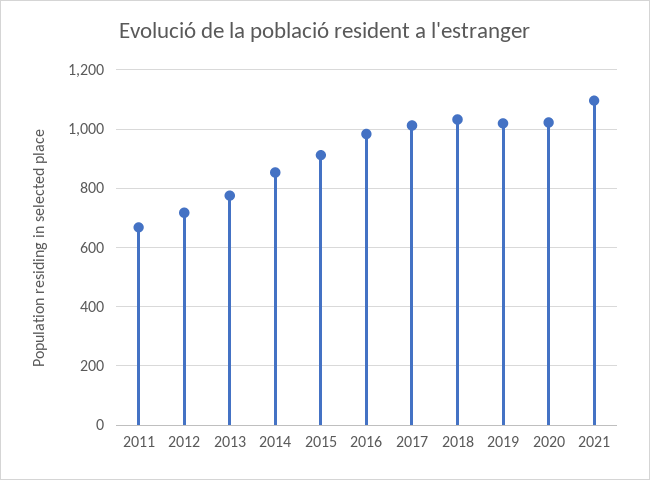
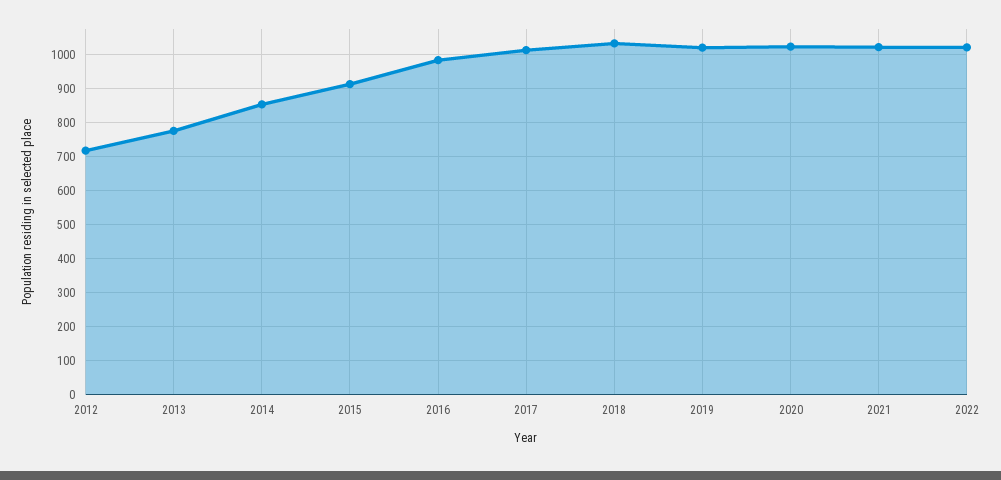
2011: 675 -> none
2021: 1100 -> 1020
2022: none -> 1020

